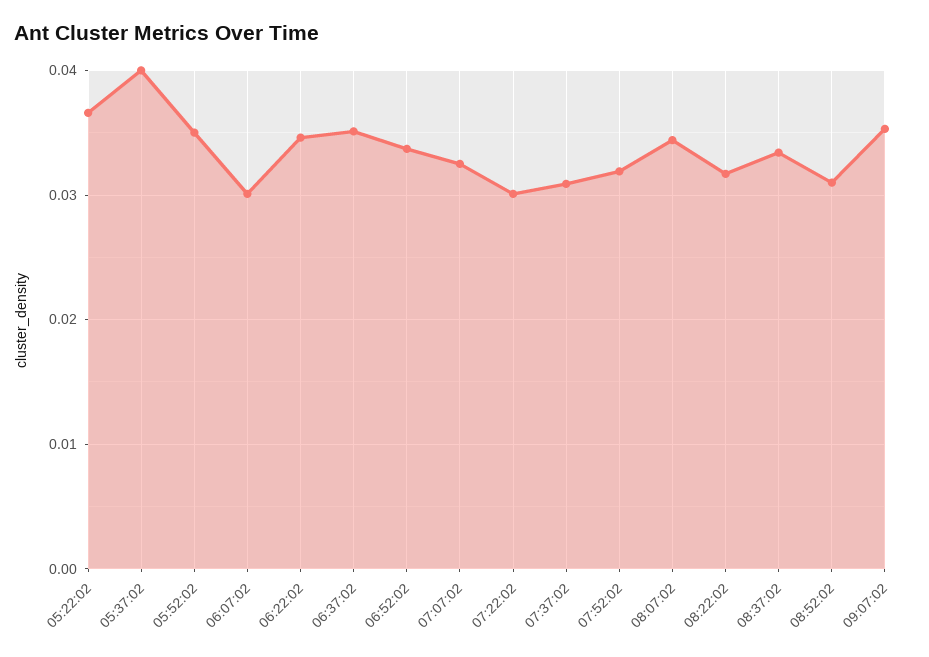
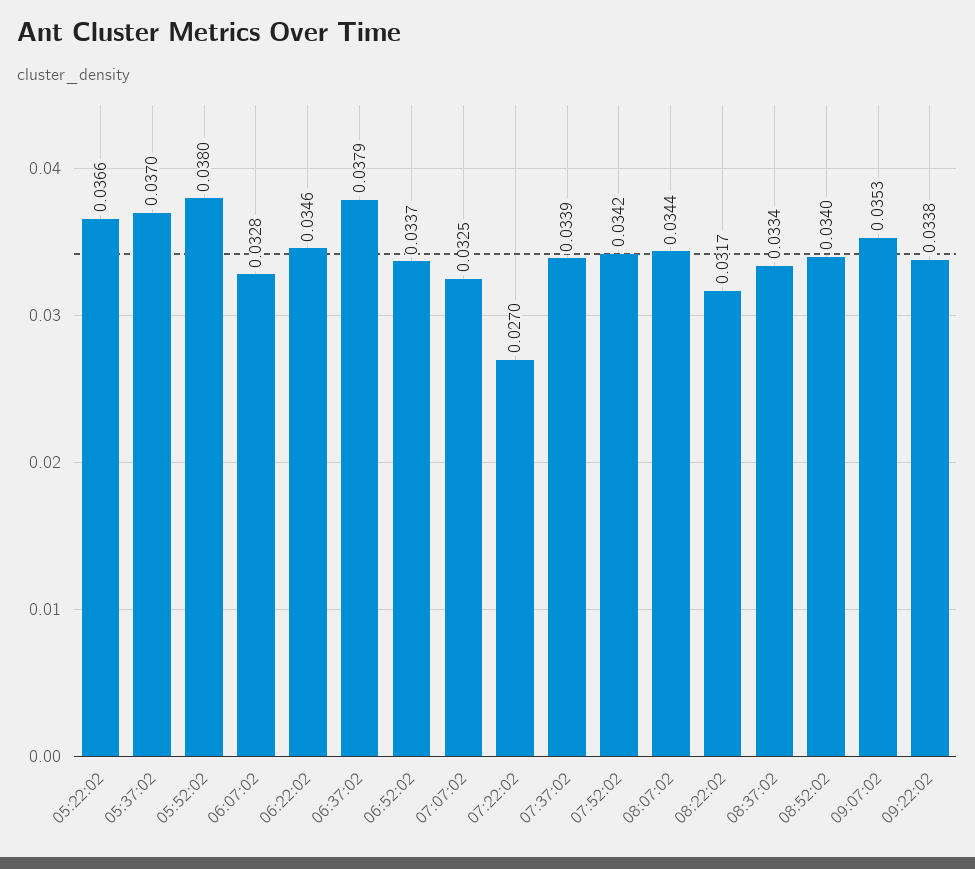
05:37:02: 0.04 -> 0.037
05:52:02: 0.035 -> 0.038
06:07:02: 0.03 -> 0.0328
06:37:02: 0.035 -> 0.0379
07:22:02: 0.03 -> 0.027
07:37:02: 0.031 -> 0.0339
07:52:02: 0.032 -> 0.0342
08:52:02: 0.031 -> 0.034
09:22:02: none -> 0.0338

